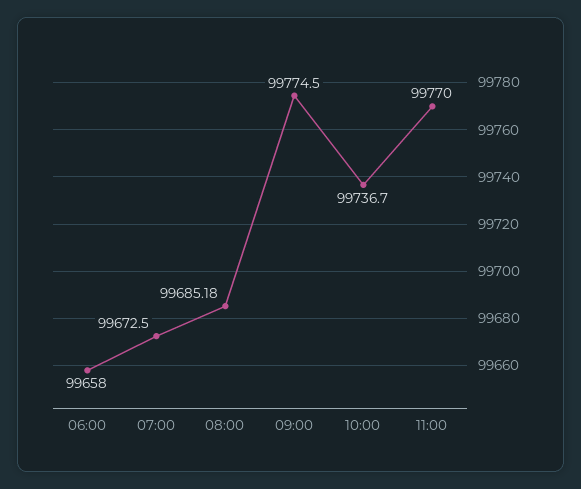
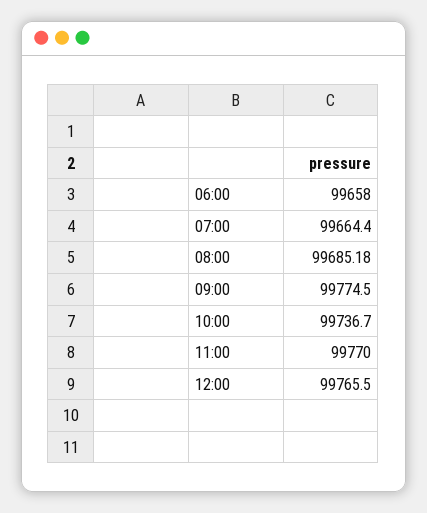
07:00: 99672.5 -> 99664.4
12:00: none -> 99765.5

